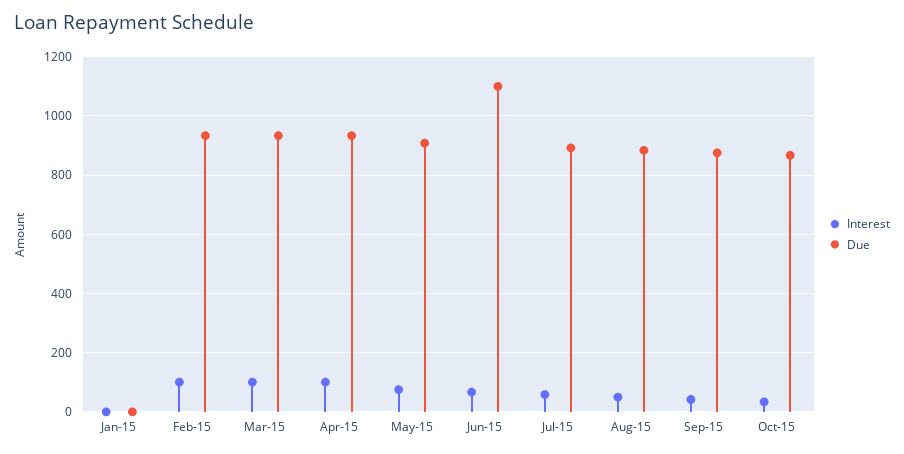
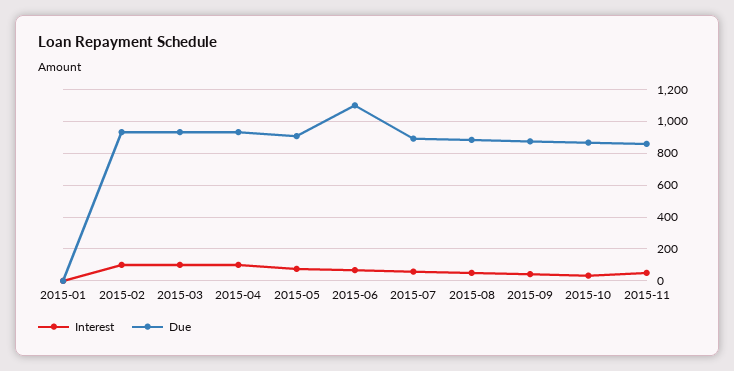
Interest, 2015-11: none -> 50
Due, 2015-11: none -> 850

